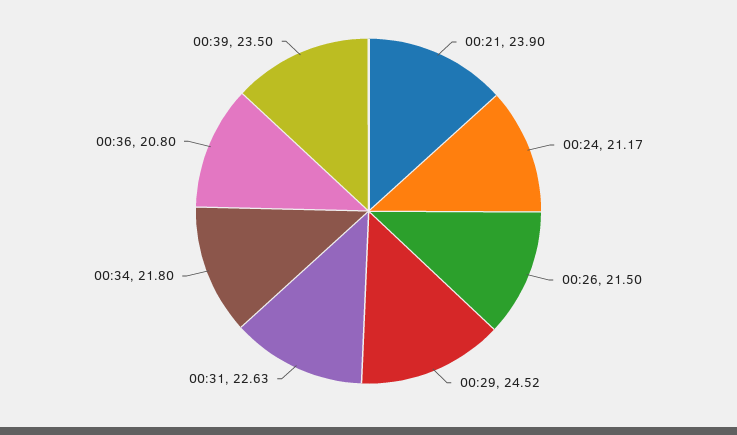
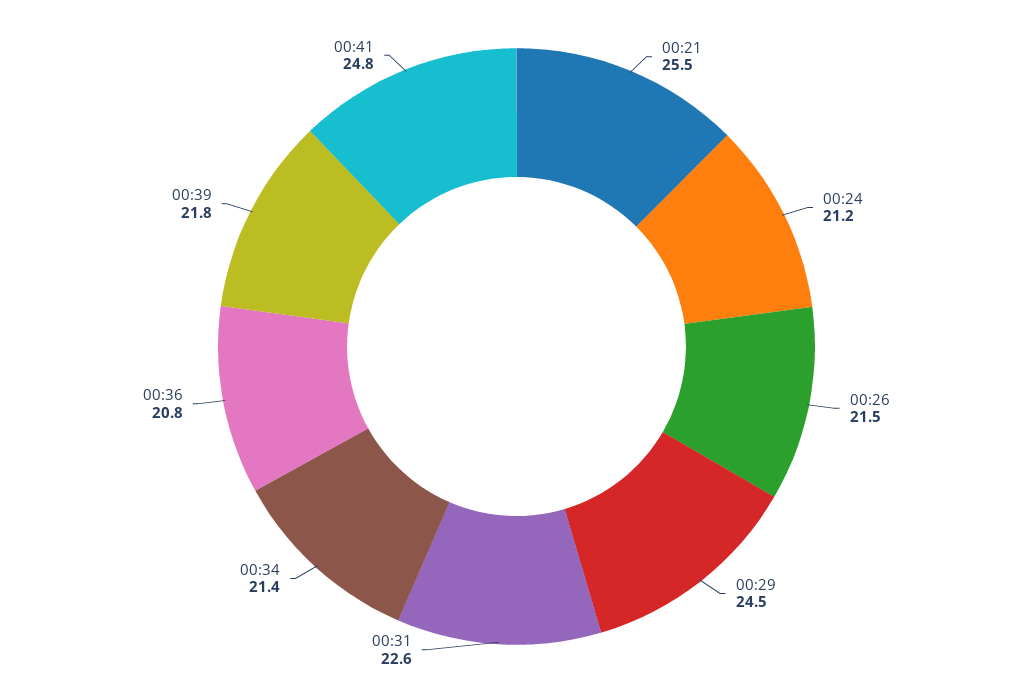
00:21: 23.9 -> 25.5
00:34: 21.8 -> 21.4
00:39: 23.5 -> 21.8
00:41: none -> 24.8

